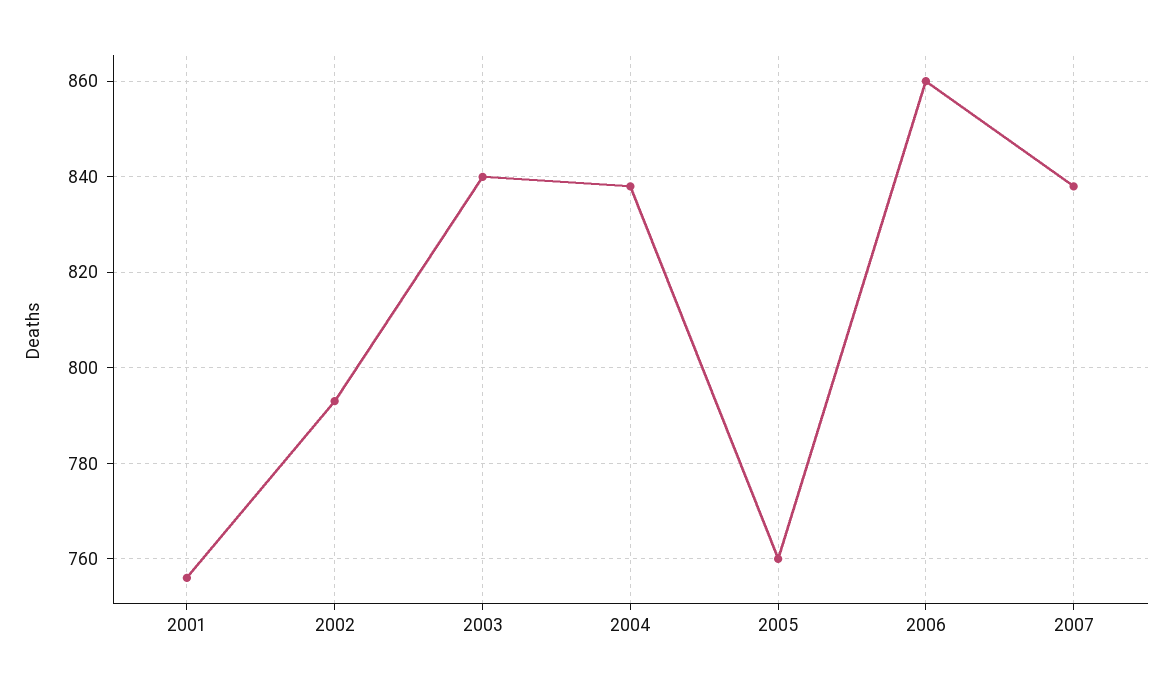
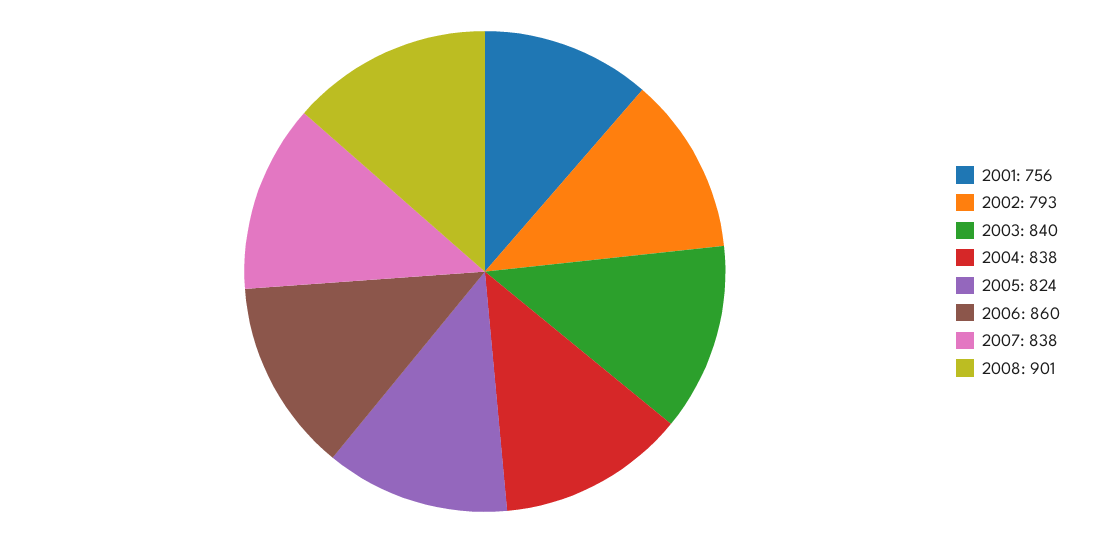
2005: 760 -> 824
2008: none -> 901

